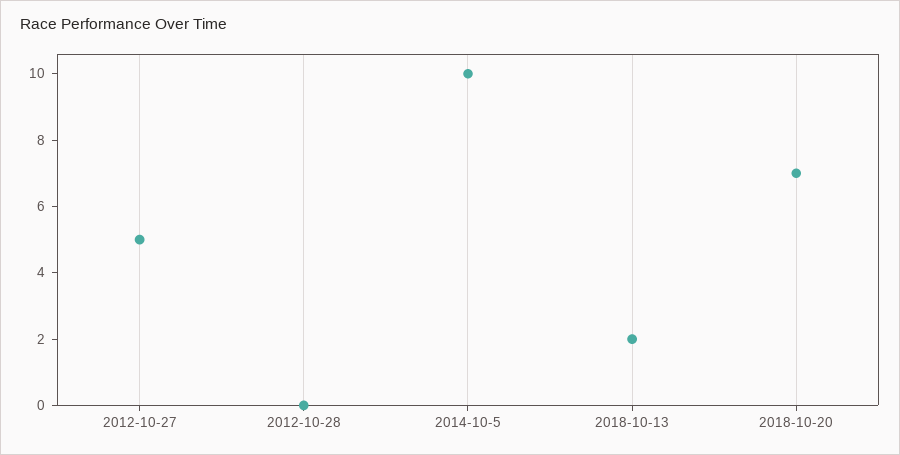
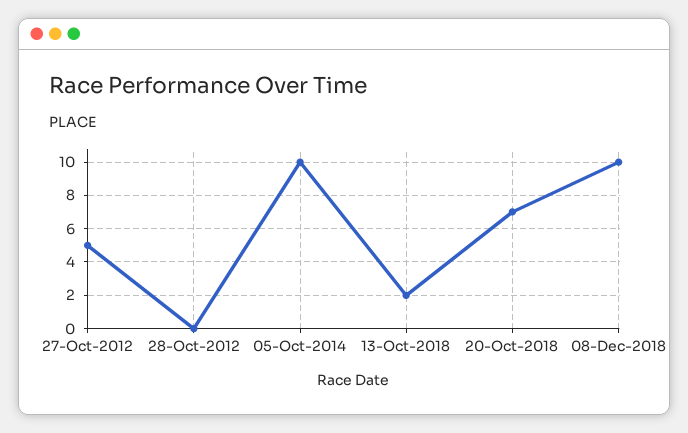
08-Dec-2018: none -> 10

